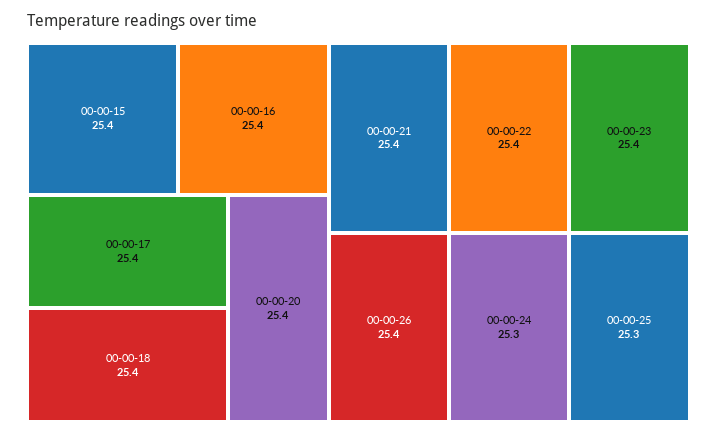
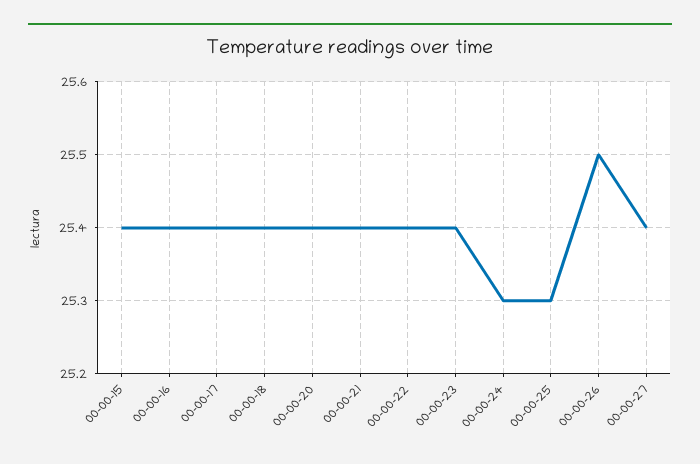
00-00-26: 25.4 -> 25.5
00-00-27: none -> 25.4

